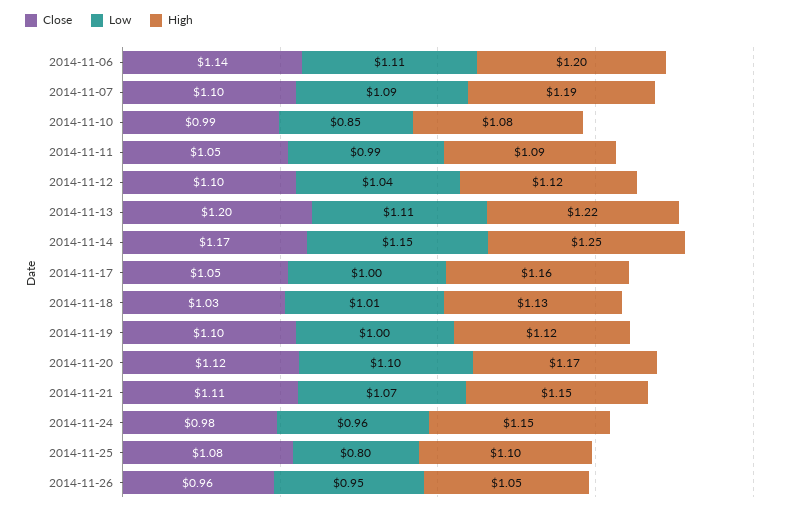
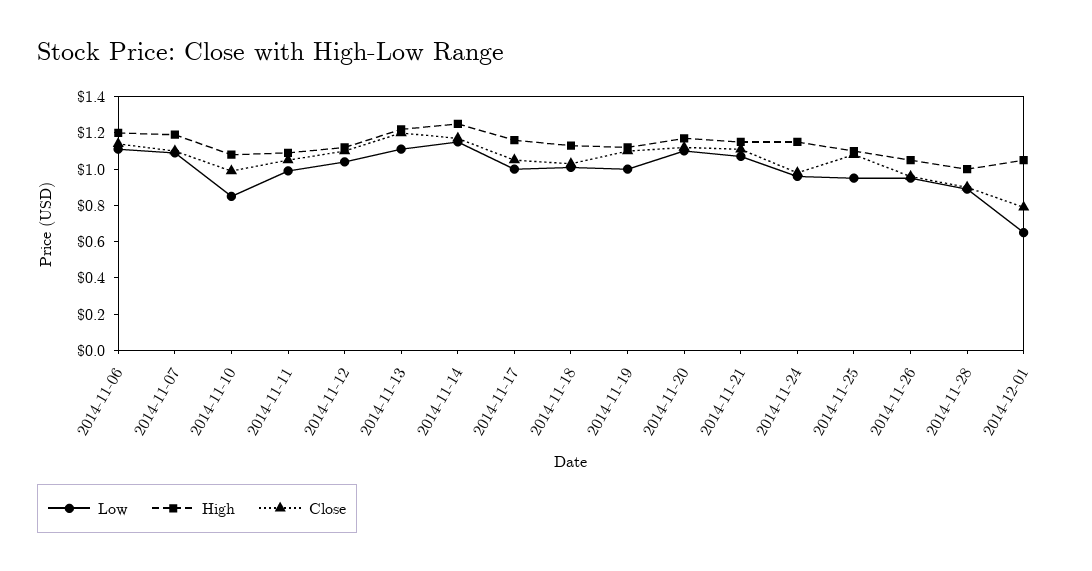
Low, 2014-11-25: 0.8 -> 0.95
Low, 2014-11-28: none -> 0.9
High, 2014-11-28: none -> 1
Close, 2014-11-28: none -> 0.9
Low, 2014-12-01: none -> 0.65
High, 2014-12-01: none -> 1.05
Close, 2014-12-01: none -> 0.8

